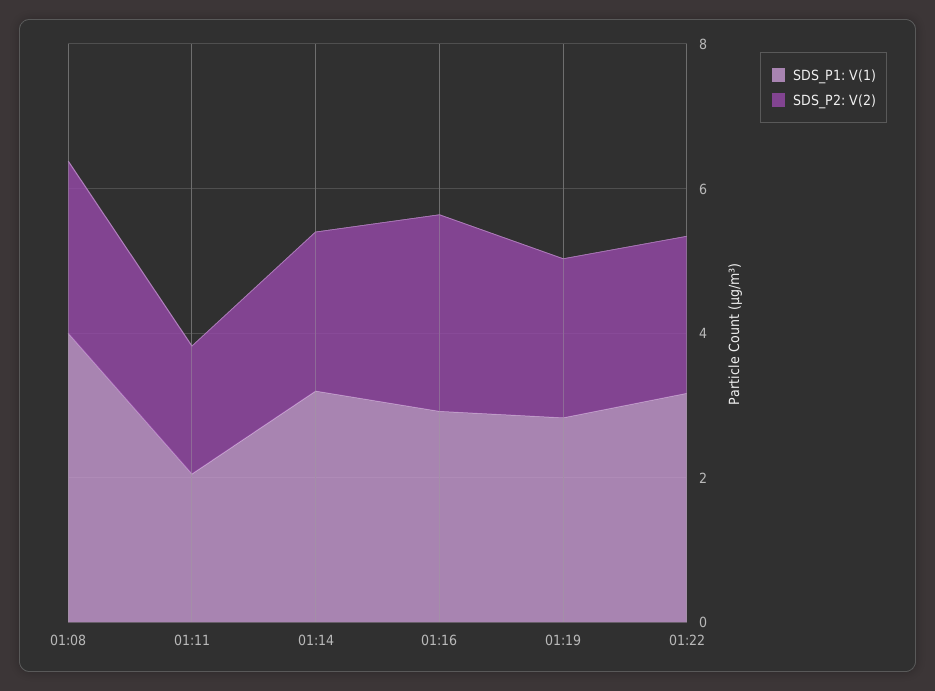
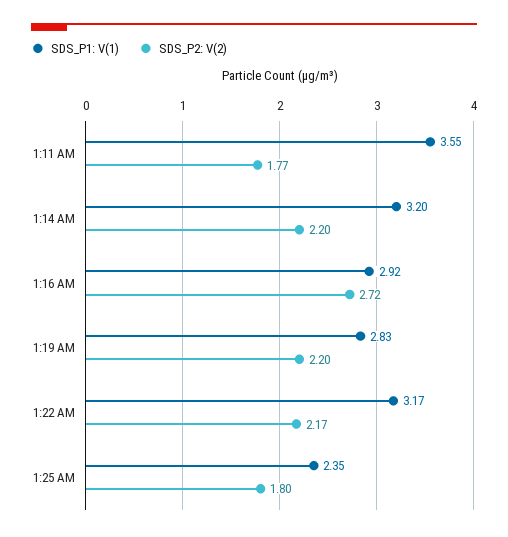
SDS_P1: V(1), 01:08: 4 -> none
SDS_P2: V(2), 01:08: 2.5 -> none
SDS_P1: V(1), 01:11: 2 -> 3.55
SDS_P1: V(1), 1:25 AM: none -> 2.35
SDS_P2: V(2), 1:25 AM: none -> 1.8

